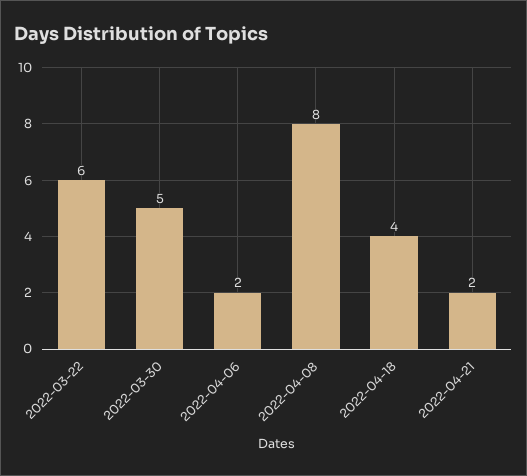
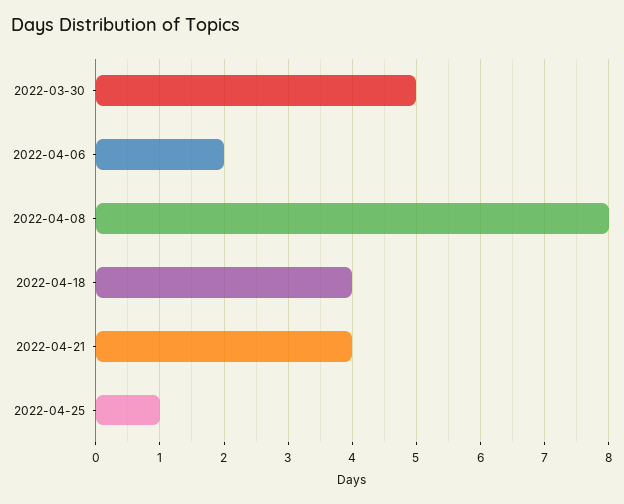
2022-03-22: 6 -> none
2022-04-21: 2 -> 4
2022-04-25: none -> 1

